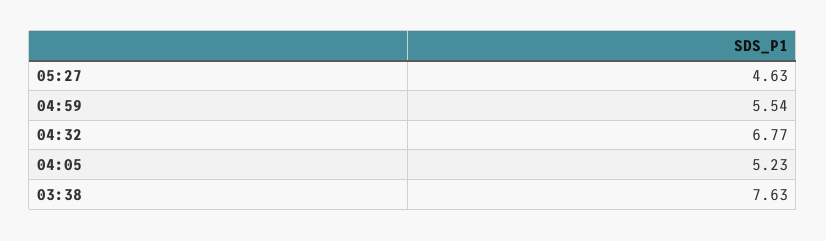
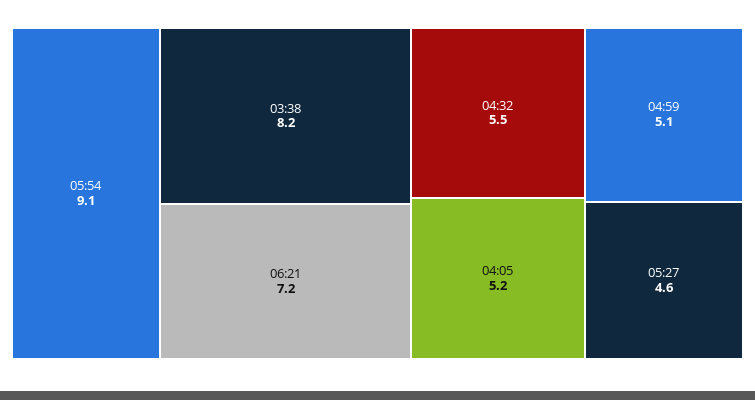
04:59: 5.54 -> 5.1
04:32: 6.77 -> 5.5
03:38: 7.63 -> 8.2
05:54: none -> 9.1
06:21: none -> 7.2

